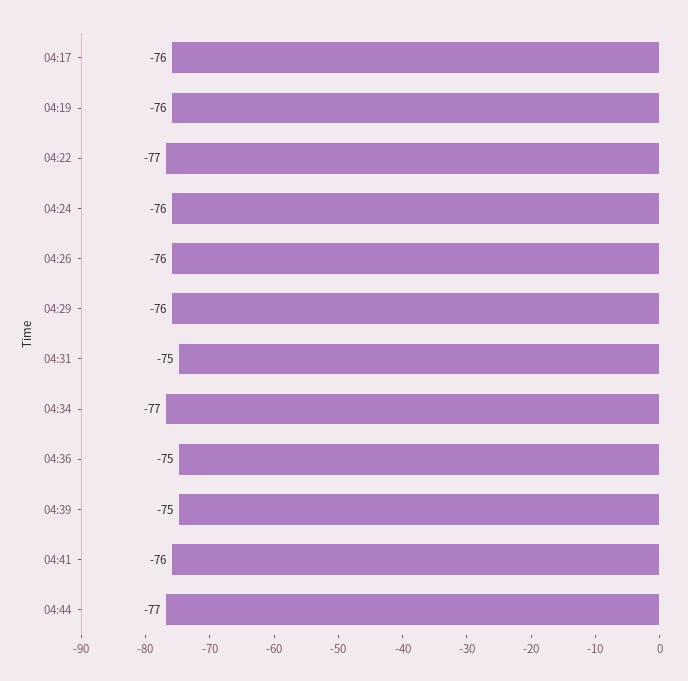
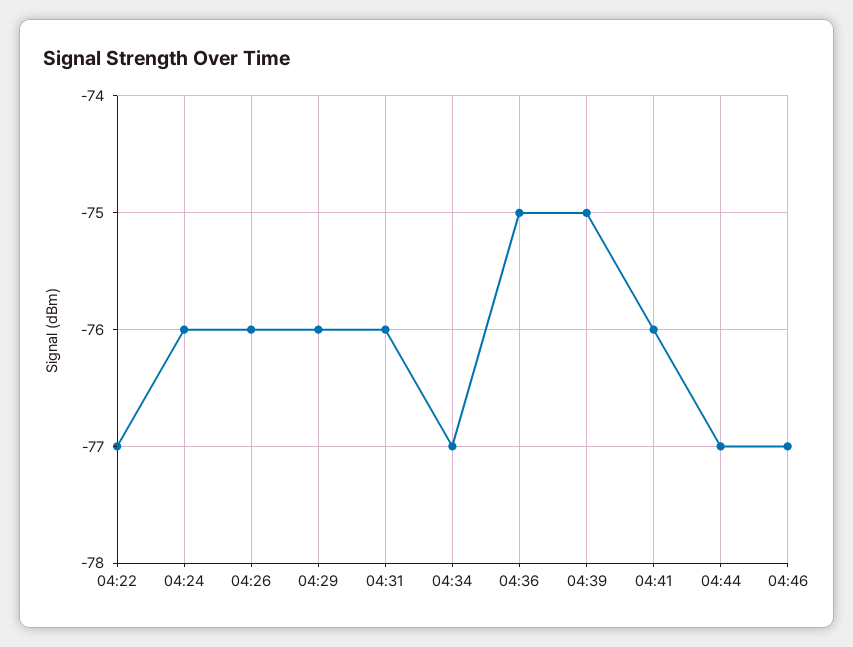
04:17: -76 -> none
04:19: -76 -> none
04:31: -75 -> -76
04:46: none -> -77

